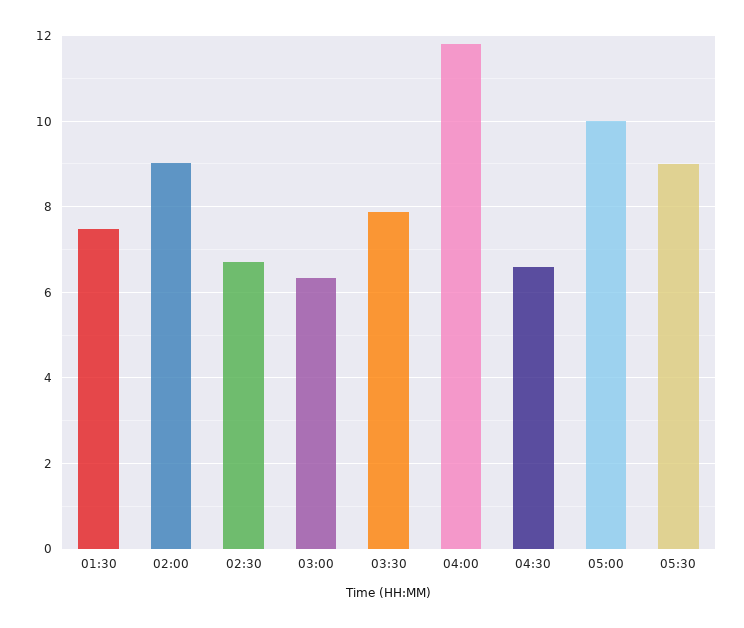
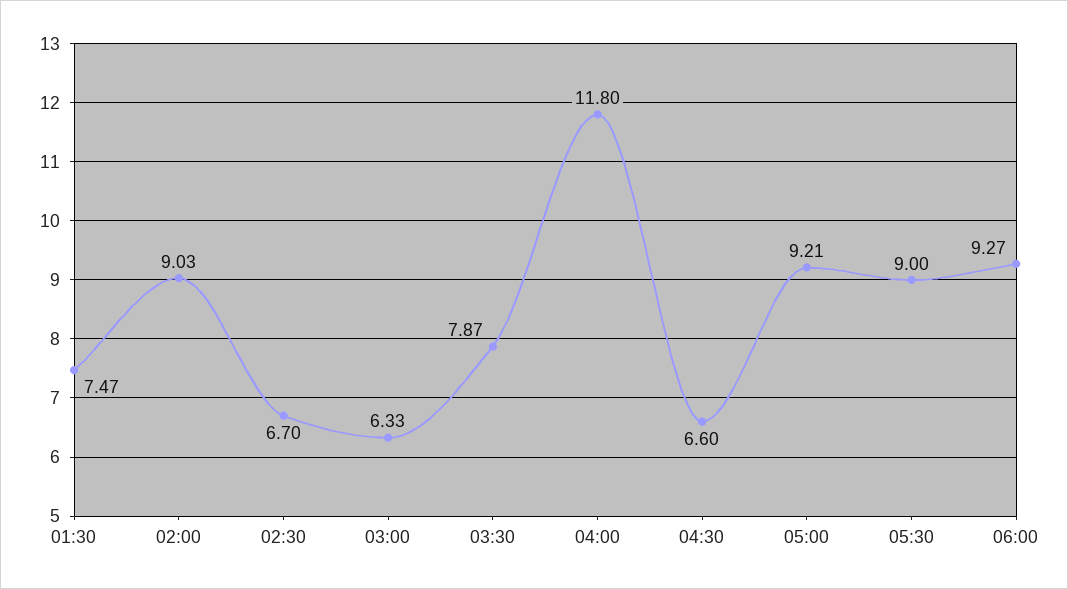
05:00: 10 -> 9.21
06:00: none -> 9.27

